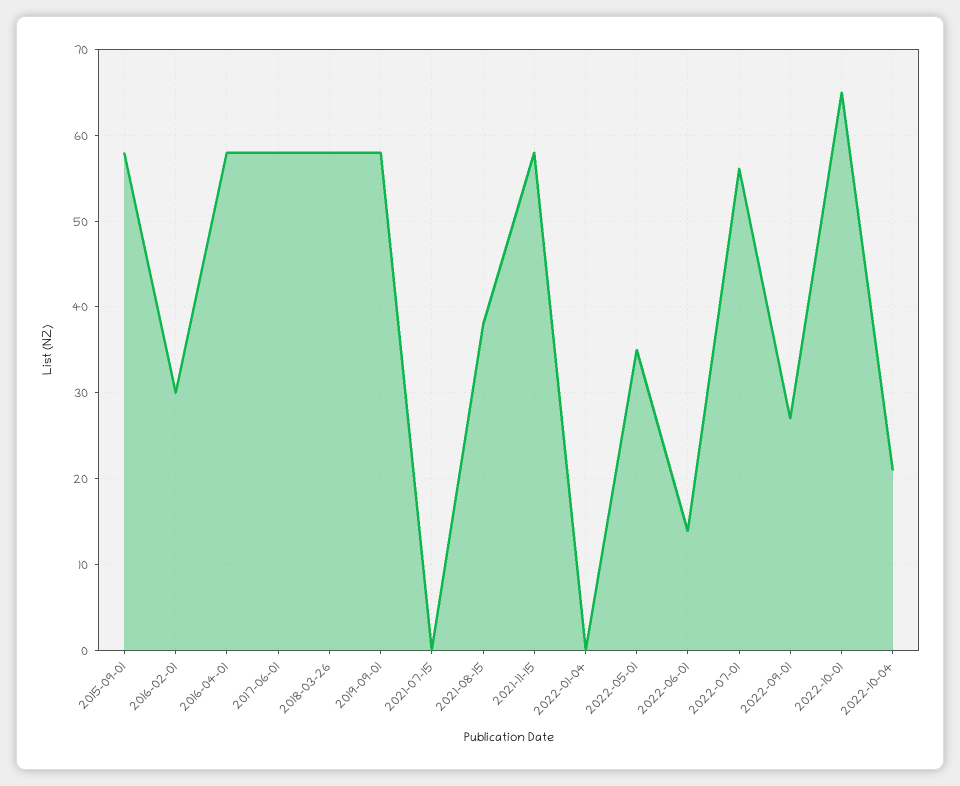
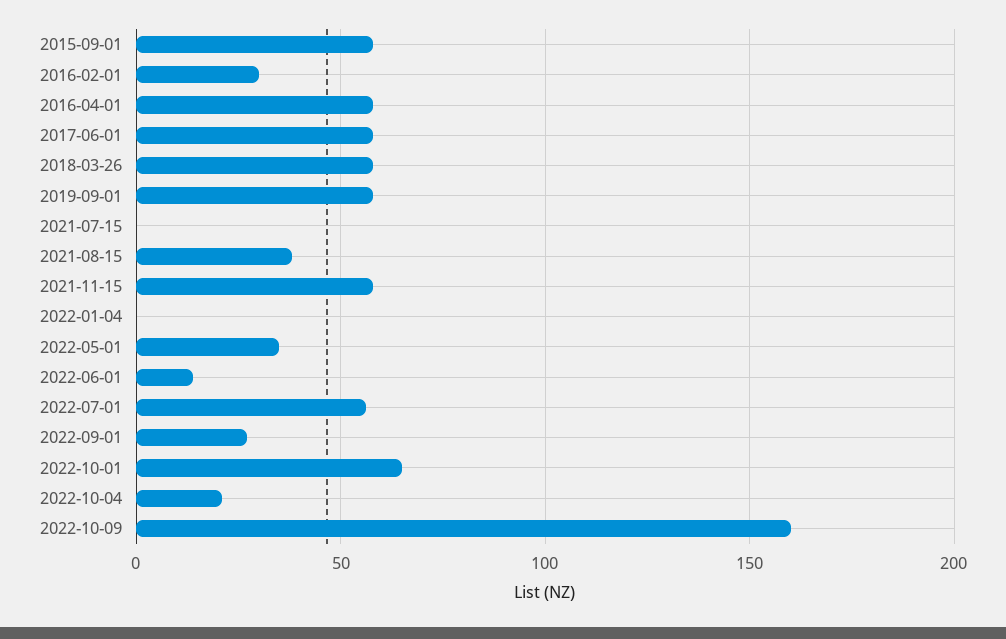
2022-10-09: none -> 160

